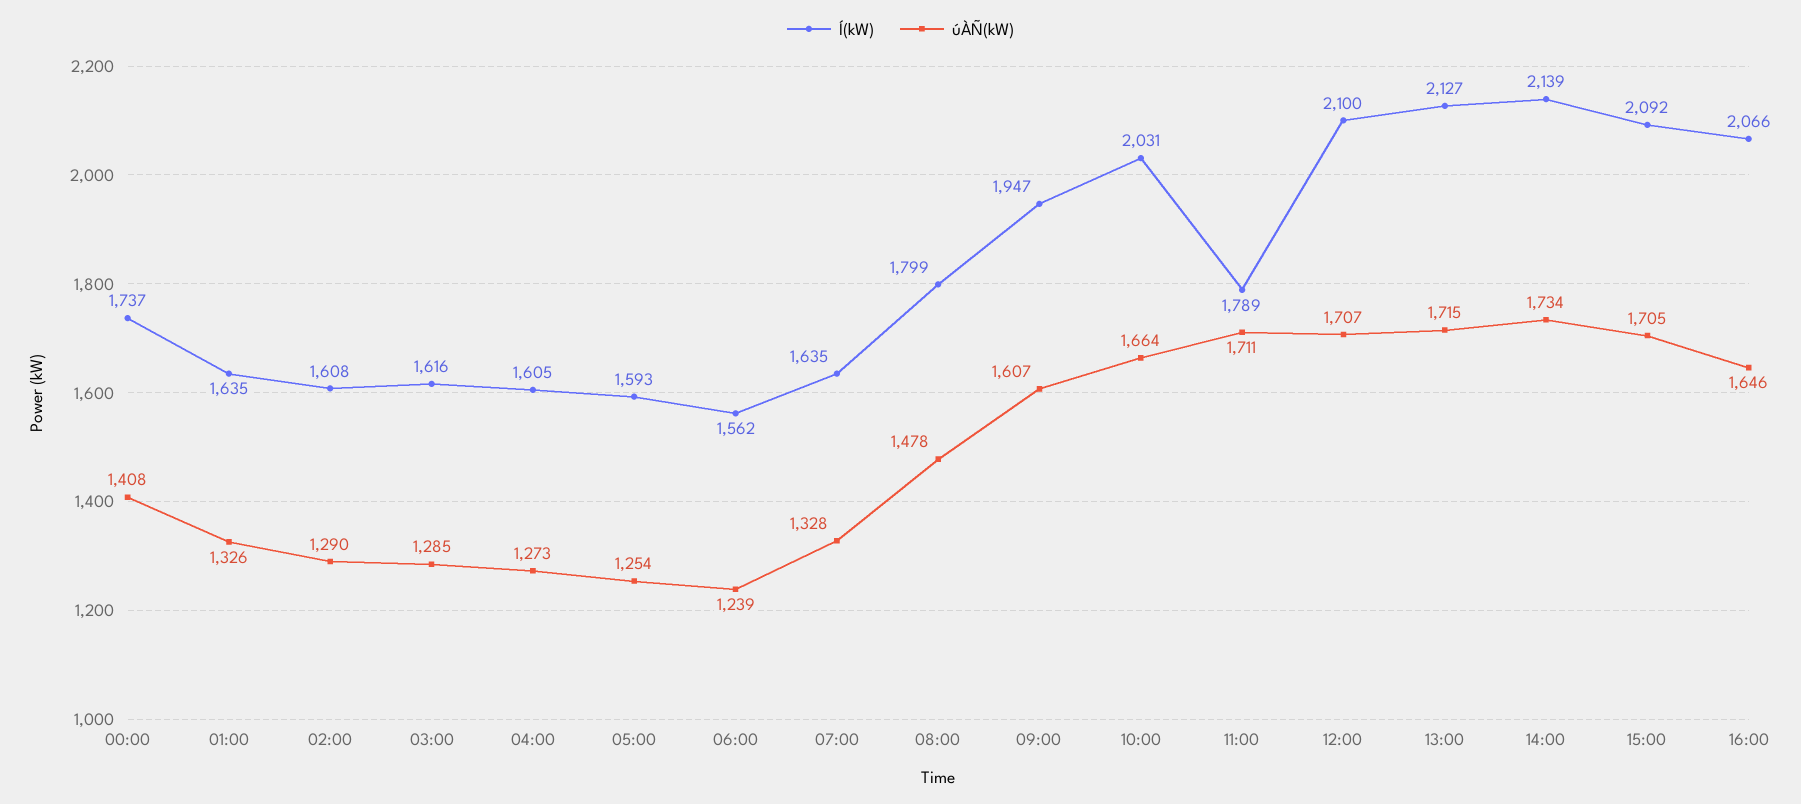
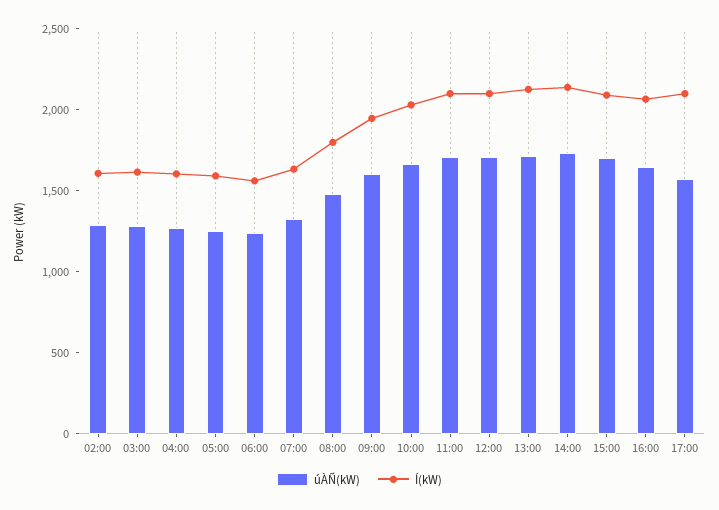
Í(kW), 00:00: 1737 -> none
úÀÑ(kW), 00:00: 1408 -> none
Í(kW), 01:00: 1635 -> none
úÀÑ(kW), 01:00: 1326 -> none
Í(kW), 11:00: 1789 -> 2100
úÀÑ(kW), 17:00: none -> 1600
Í(kW), 17:00: none -> 2100

